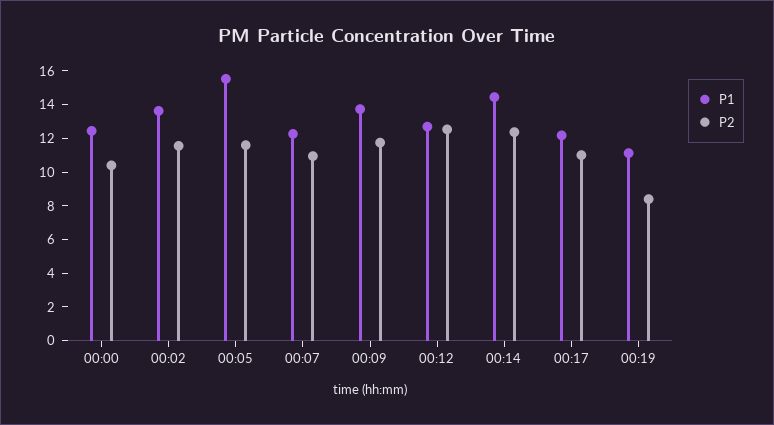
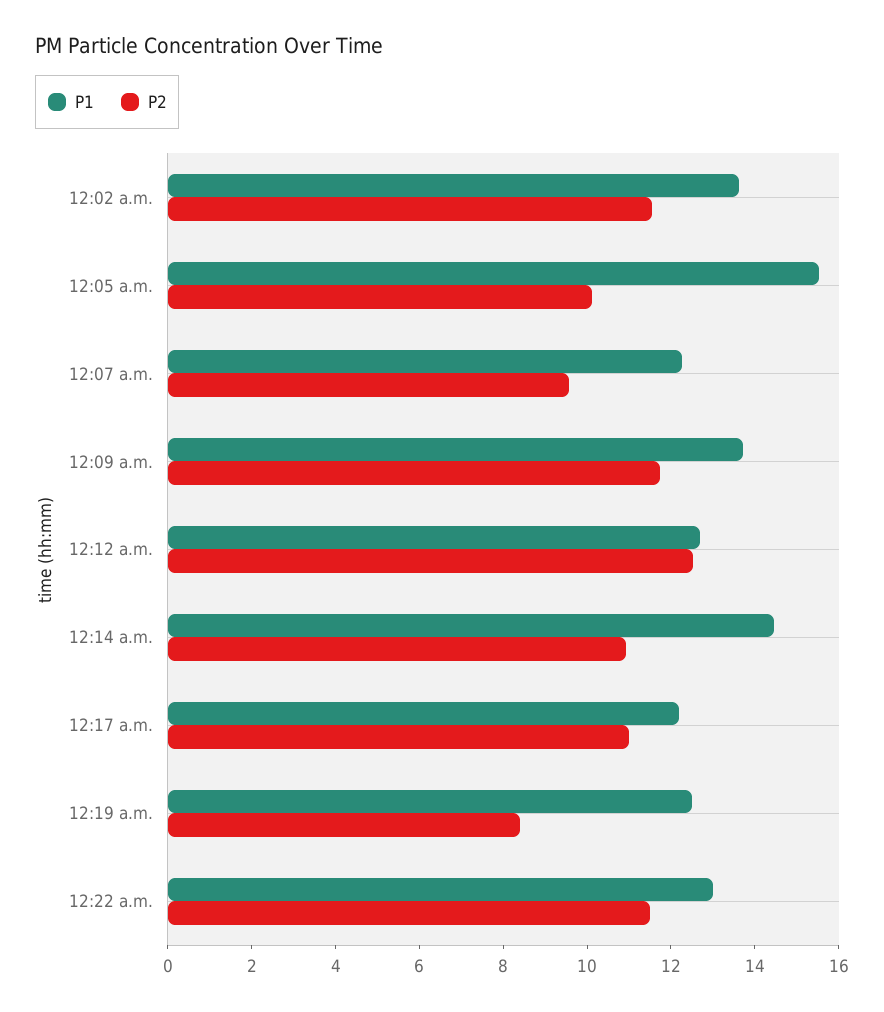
P1, 00:00: 12.5 -> none
P2, 00:00: 10.5 -> none
P2, 00:05: 11.5 -> 10
P2, 00:07: 11 -> 9.5
P2, 00:14: 12.5 -> 11
P1, 00:19: 11 -> 12.5
P1, 12:22 a.m.: none -> 13
P2, 12:22 a.m.: none -> 11.5

